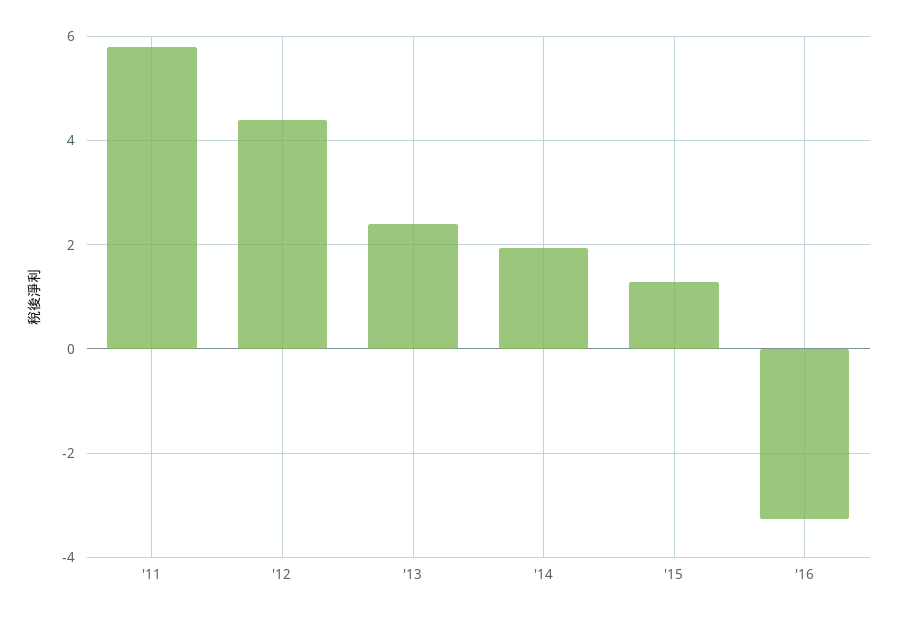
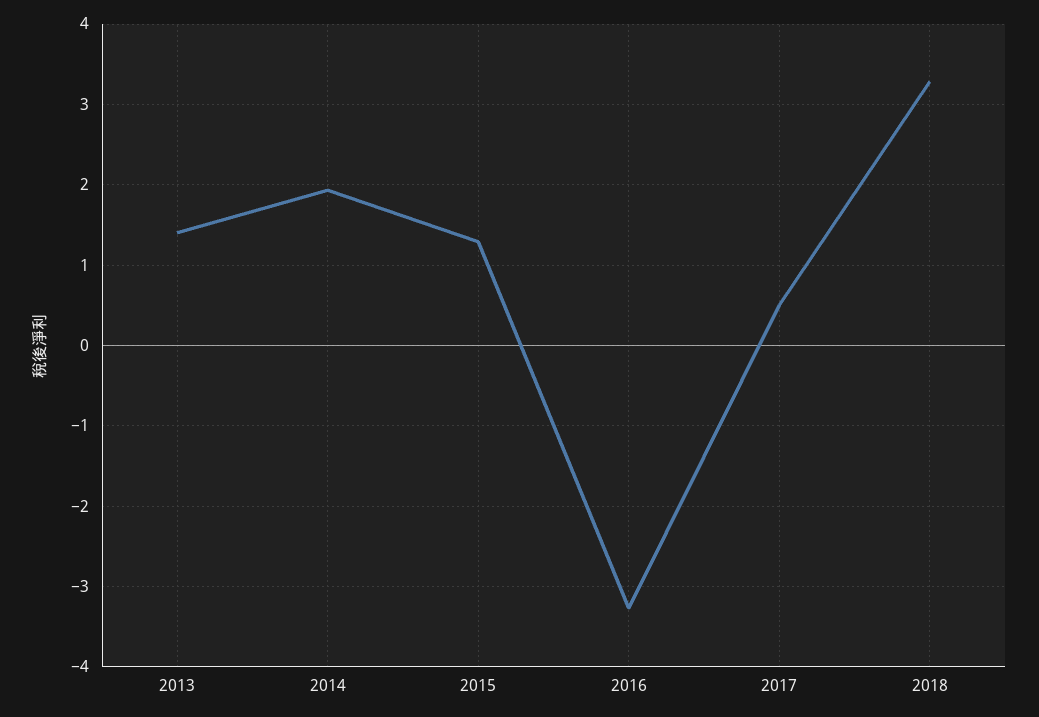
'11: 5.8 -> none
'12: 4.4 -> none
'13: 2.4 -> 1.4
2017: none -> 0.5
2018: none -> 3.3

